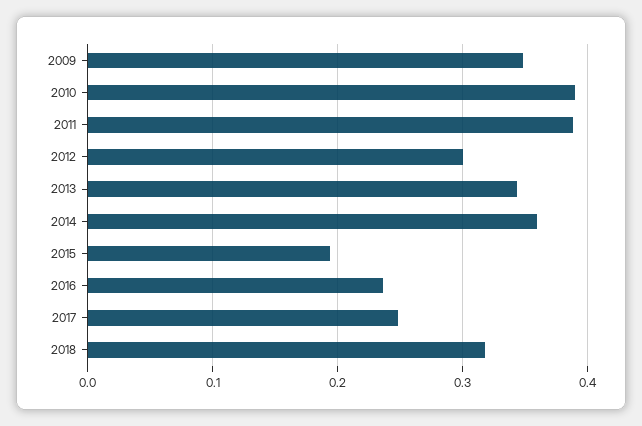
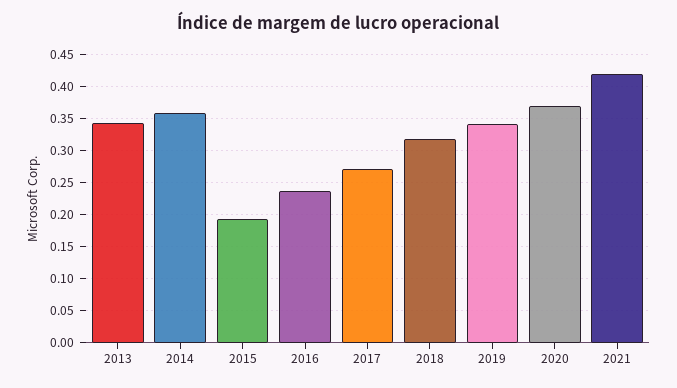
2009: 0.35 -> none
2010: 0.39 -> none
2011: 0.39 -> none
2012: 0.3 -> none
2017: 0.25 -> 0.27
2019: none -> 0.34
2020: none -> 0.37
2021: none -> 0.42

